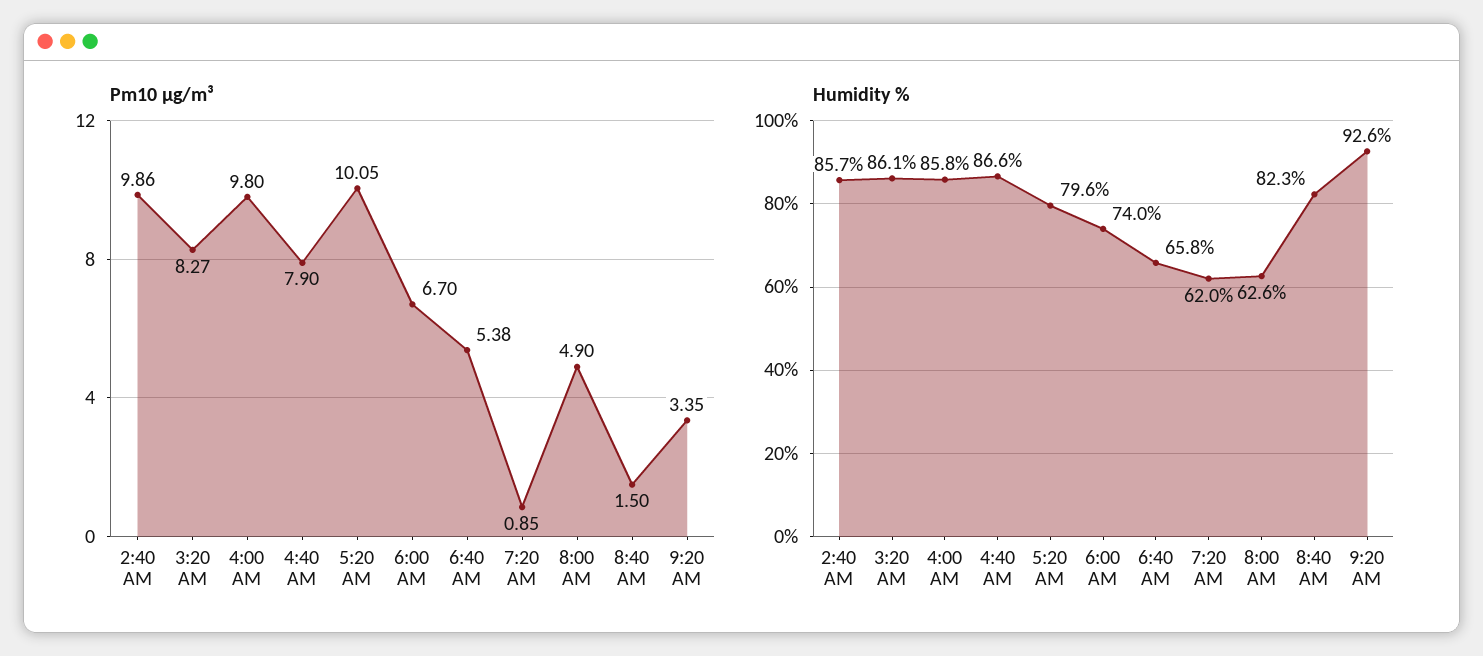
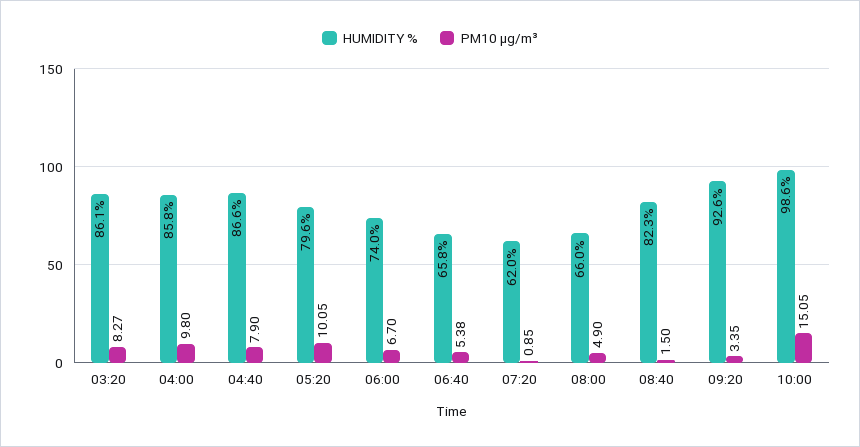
Pm10 µg/m³, 2:40 AM: 9.86 -> none
Humidity %, 2:40 AM: 85.7 -> none
Humidity %, 8:00 AM: 62.6 -> 66
Humidity %, 10:00: none -> 98.6
Pm10 µg/m³, 10:00: none -> 15.05

